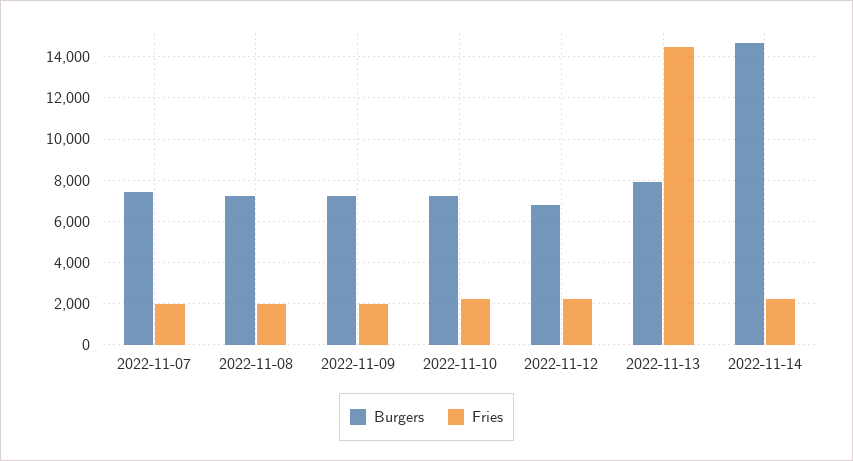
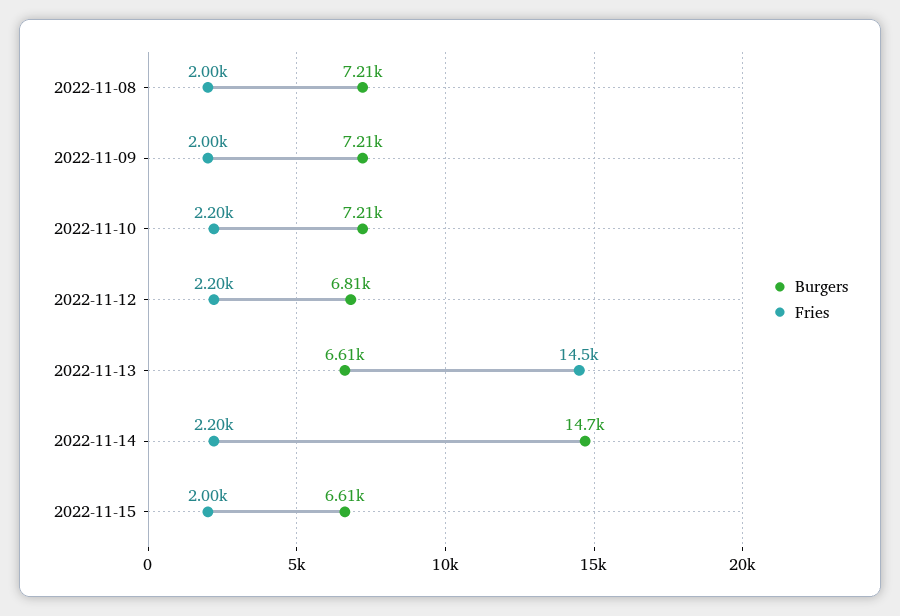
Burgers, 2022-11-07: 7500 -> none
Fries, 2022-11-07: 2000 -> none
Burgers, 2022-11-13: 8000 -> 6610
Burgers, 2022-11-15: none -> 6610
Fries, 2022-11-15: none -> 2000

